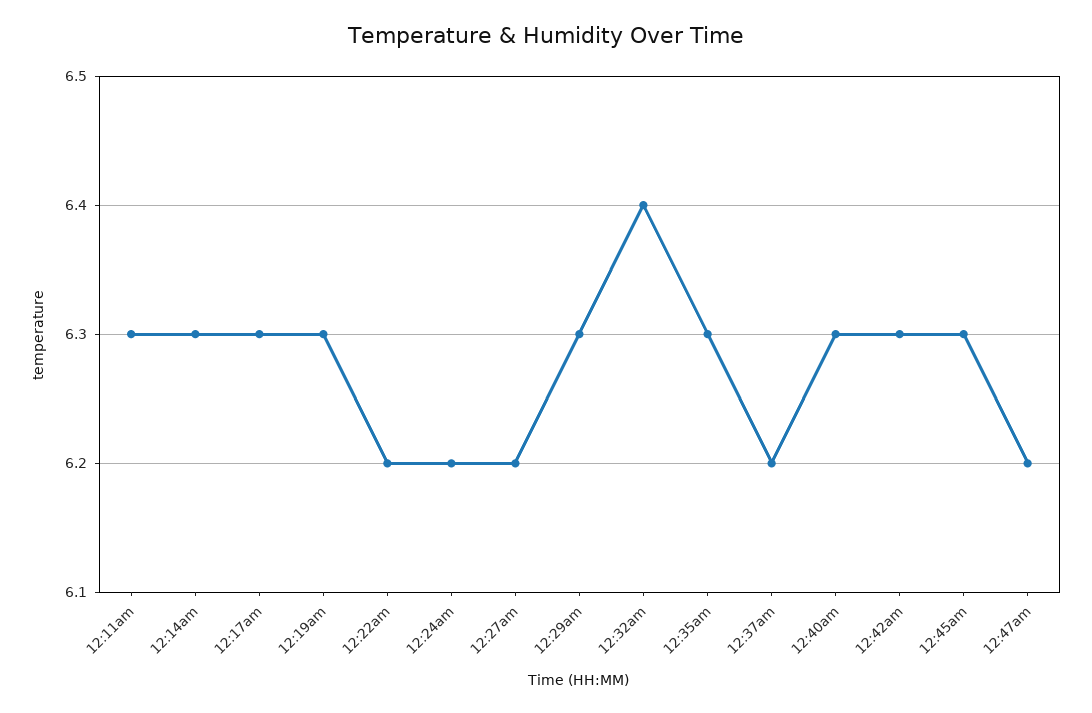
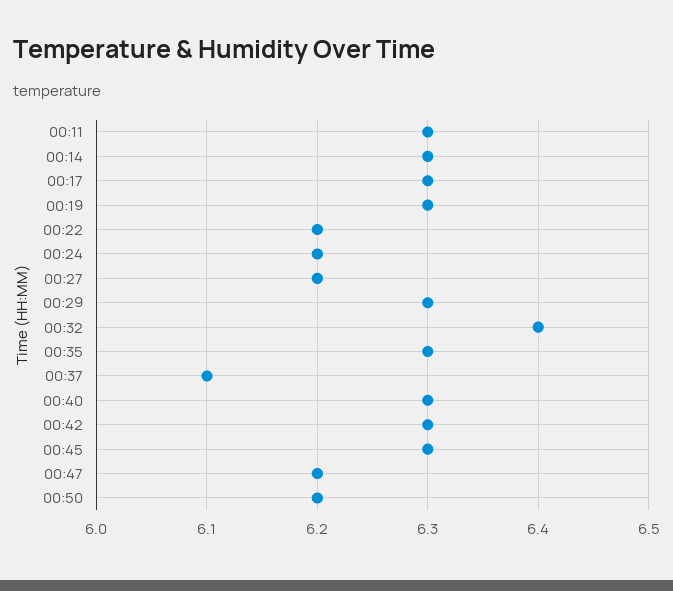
12:37am: 6.2 -> 6.1
00:50: none -> 6.2

